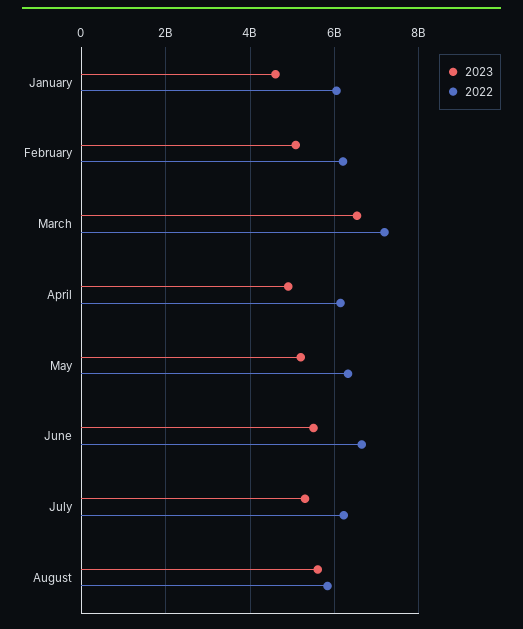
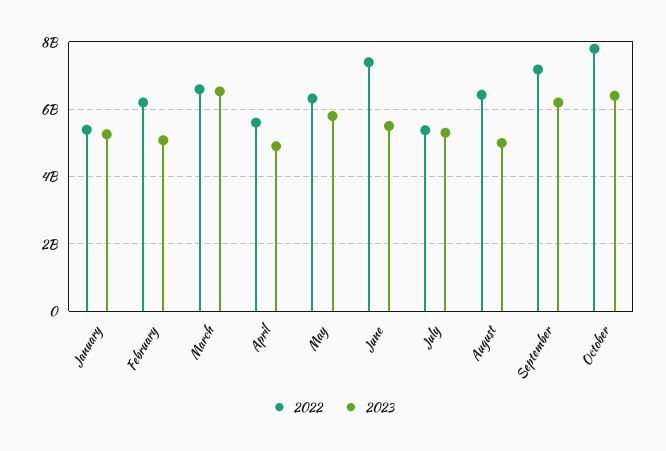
2023, January: 4600000000 -> 5200000000
2022, January: 6000000000 -> 5400000000
2022, March: 7200000000 -> 6600000000
2022, April: 6200000000 -> 5600000000
2023, May: 5200000000 -> 5800000000
2022, June: 6600000000 -> 7400000000
2022, July: 6200000000 -> 5400000000
2023, August: 5600000000 -> 5000000000
2022, August: 5800000000 -> 6400000000
2022, September: none -> 7200000000
2023, September: none -> 6200000000
2022, October: none -> 7800000000
2023, October: none -> 6400000000

